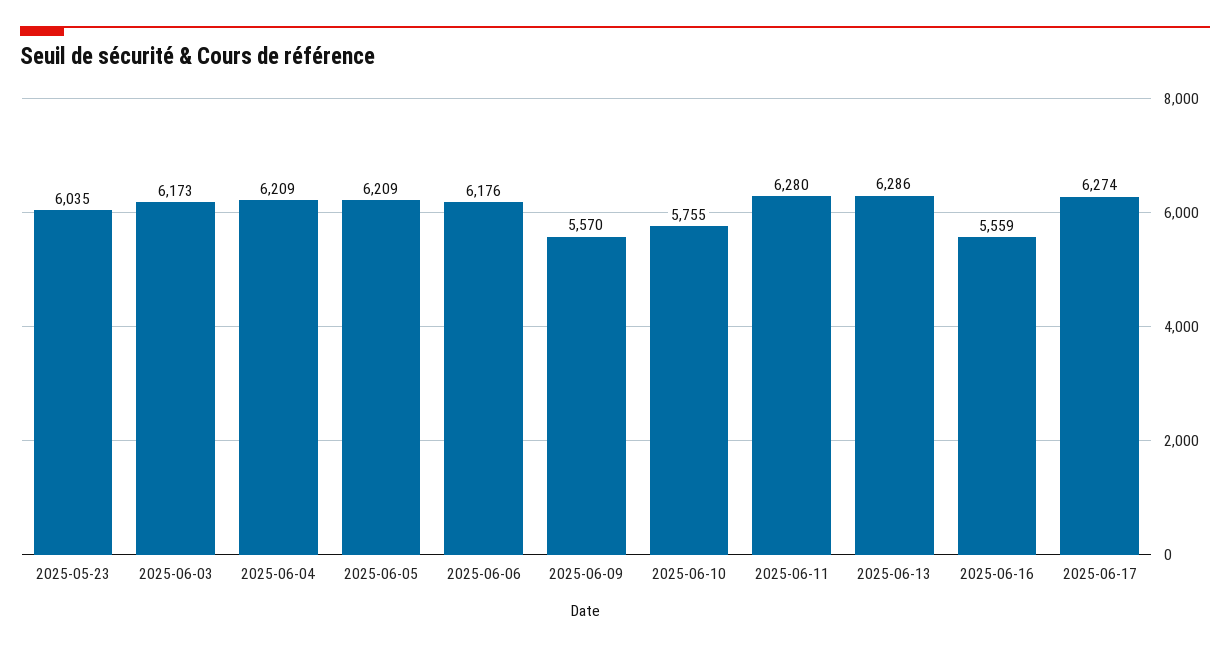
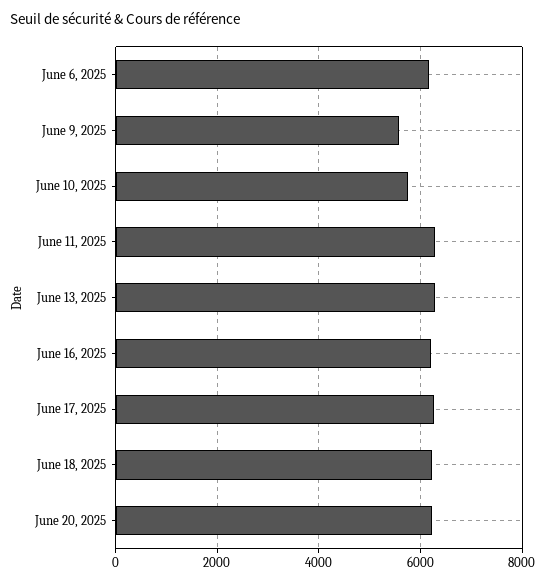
2025-05-23: 6035 -> none
2025-06-03: 6173 -> none
2025-06-04: 6209 -> none
2025-06-05: 6209 -> none
2025-06-16: 5559 -> 6200
June 18, 2025: none -> 6200
June 20, 2025: none -> 6200

